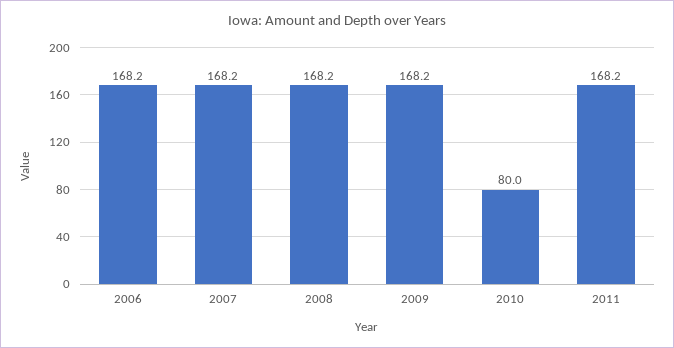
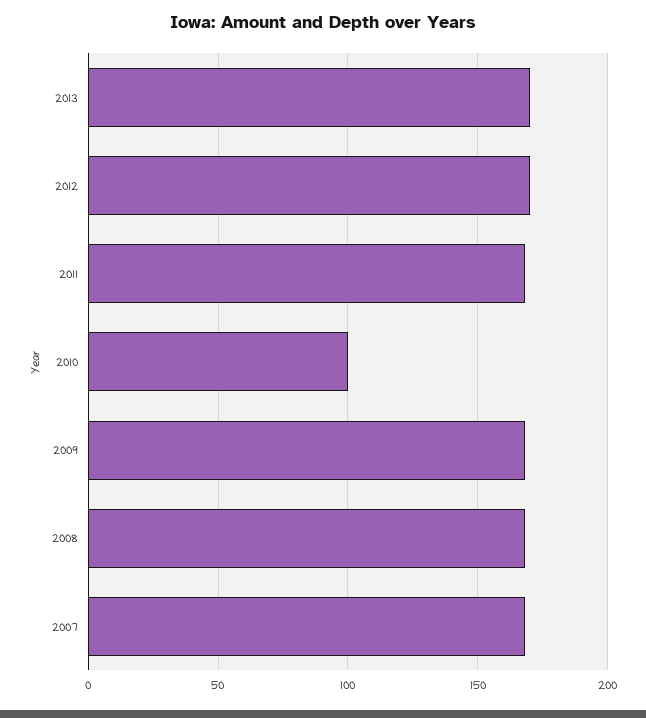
2006: 168.2 -> none
2010: 80 -> 100
2013: none -> 170
2012: none -> 170

